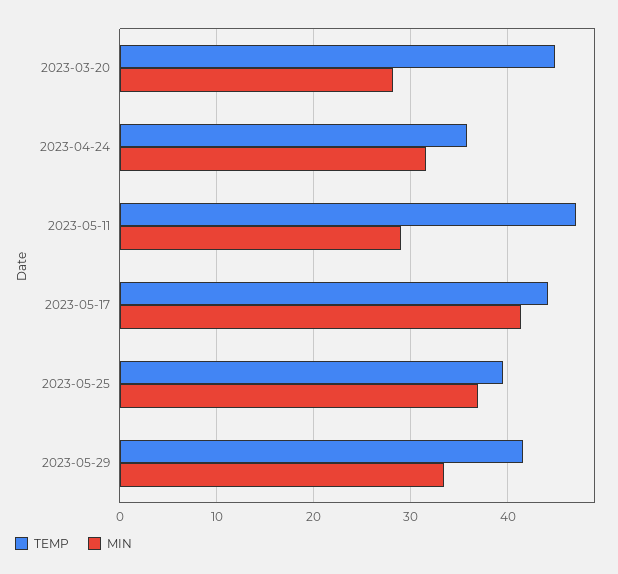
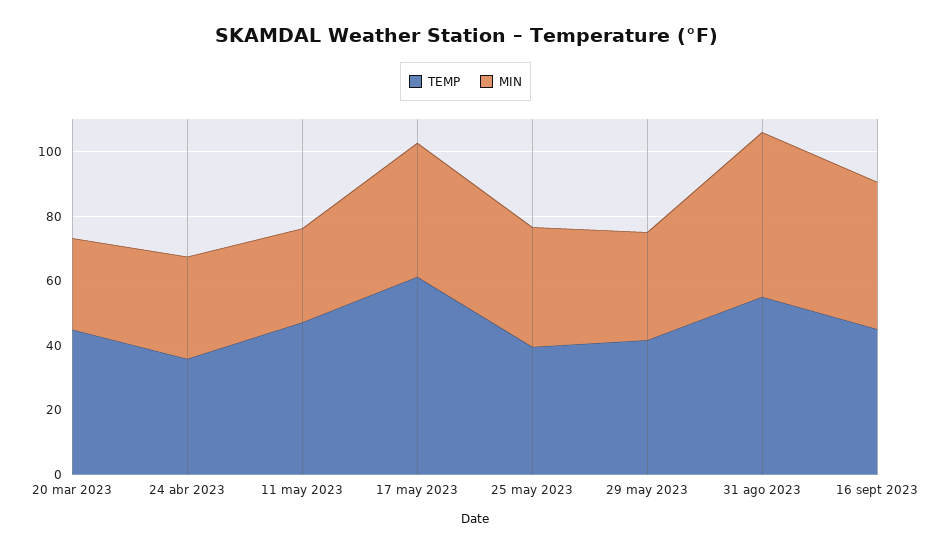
TEMP, 2023-05-17: 44 -> 60
TEMP, 31 ago 2023: none -> 55
MIN, 31 ago 2023: none -> 50
TEMP, 16 sept 2023: none -> 45
MIN, 16 sept 2023: none -> 45

